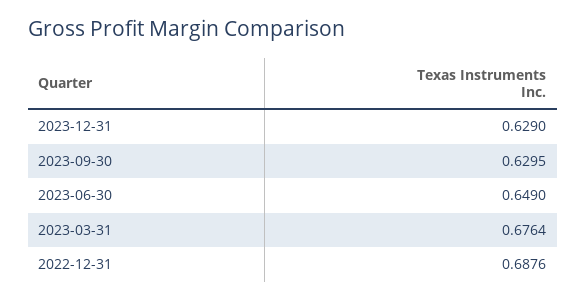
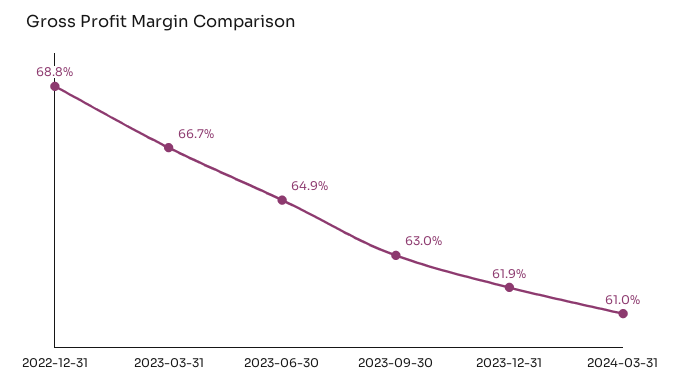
2023-12-31: 0.629 -> 0.619
2023-03-31: 0.6764 -> 0.667
2024-03-31: none -> 0.61

